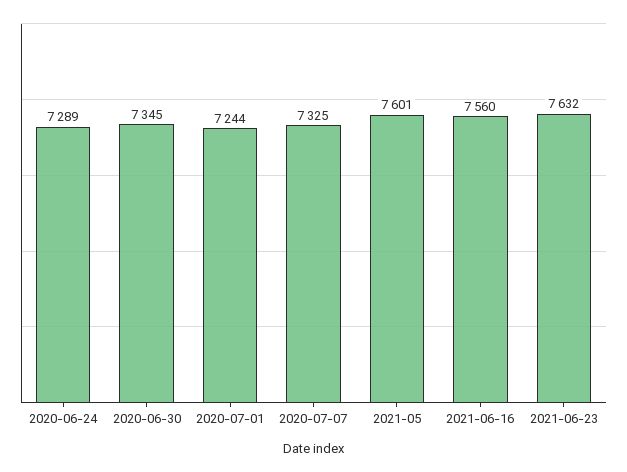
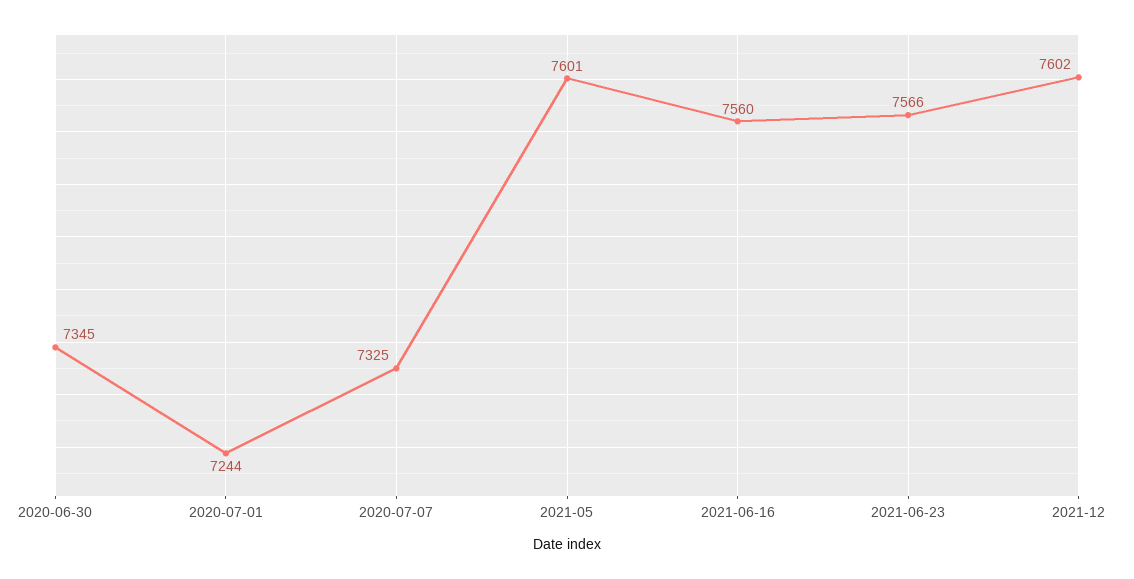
2020-06-24: 7289 -> none
2021-06-23: 7632 -> 7566
2021-12: none -> 7602

